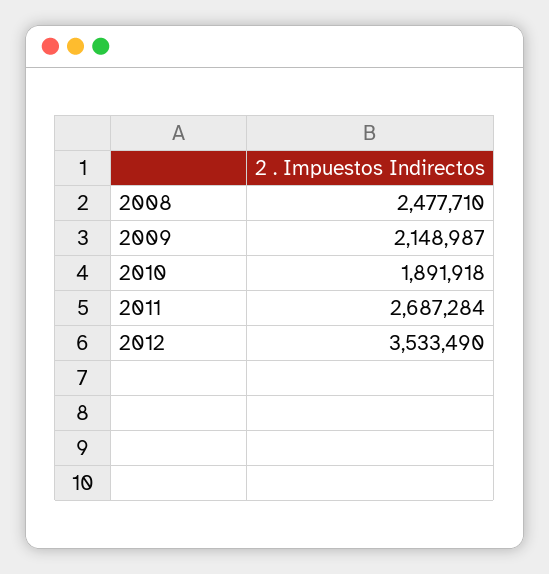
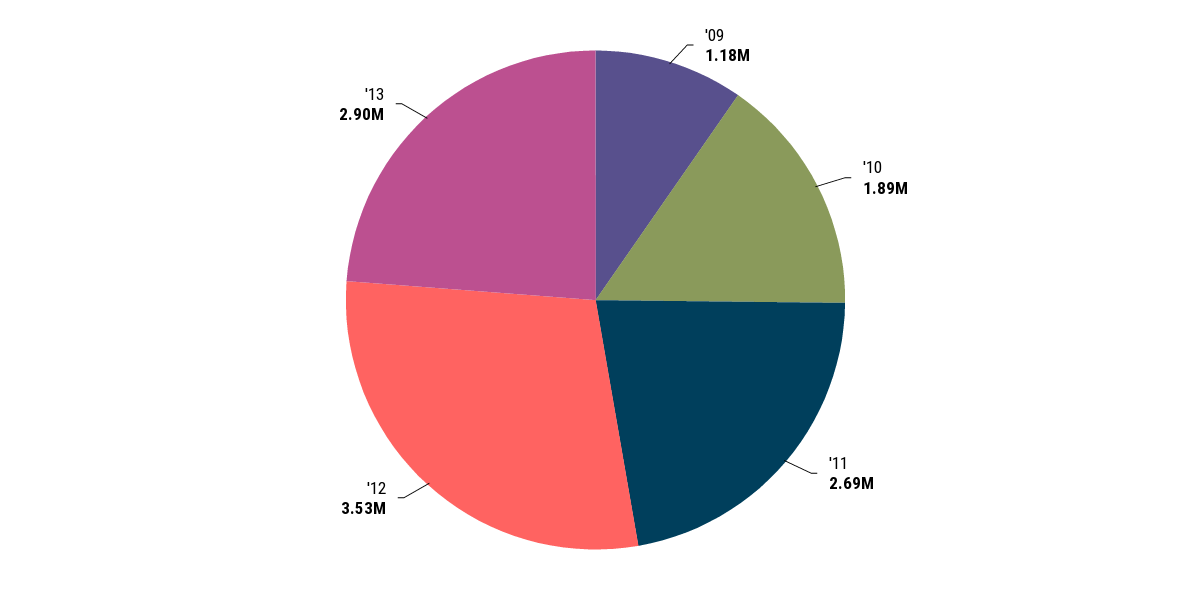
2008: 2477710 -> none
2009: 2148987 -> 1180000
'13: none -> 2900000

